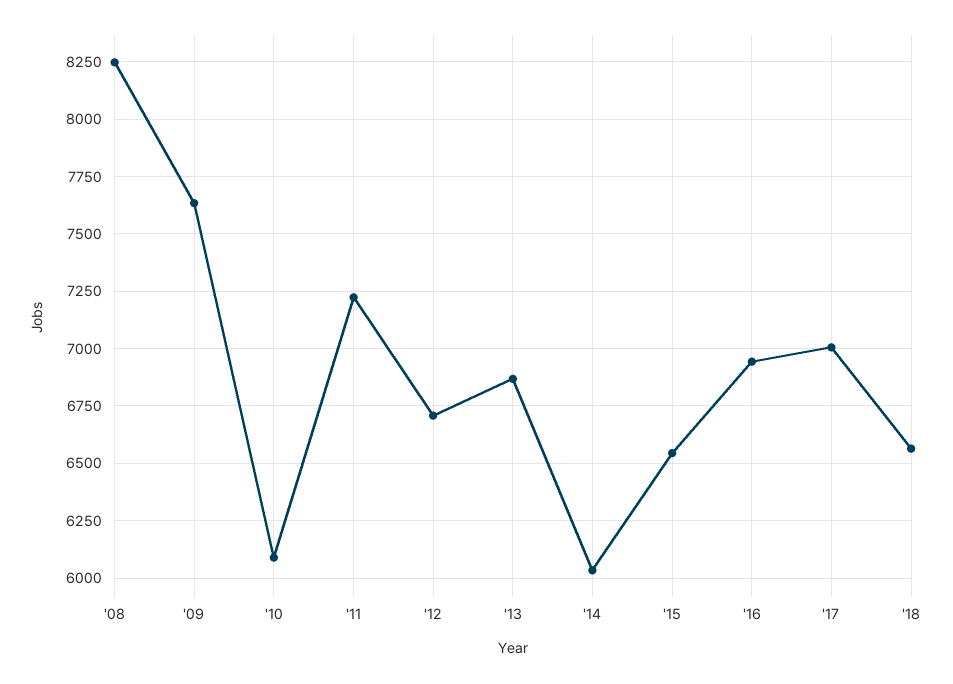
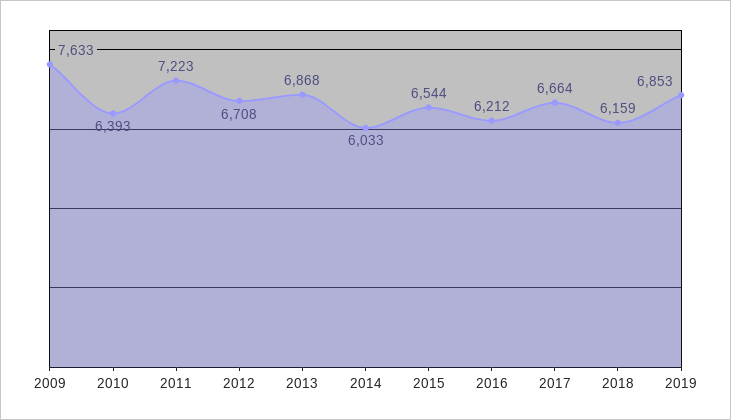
'08: 8250 -> none
'10: 6100 -> 6393
'16: 6950 -> 6212
'17: 7000 -> 6664
'18: 6550 -> 6159
2019: none -> 6853

